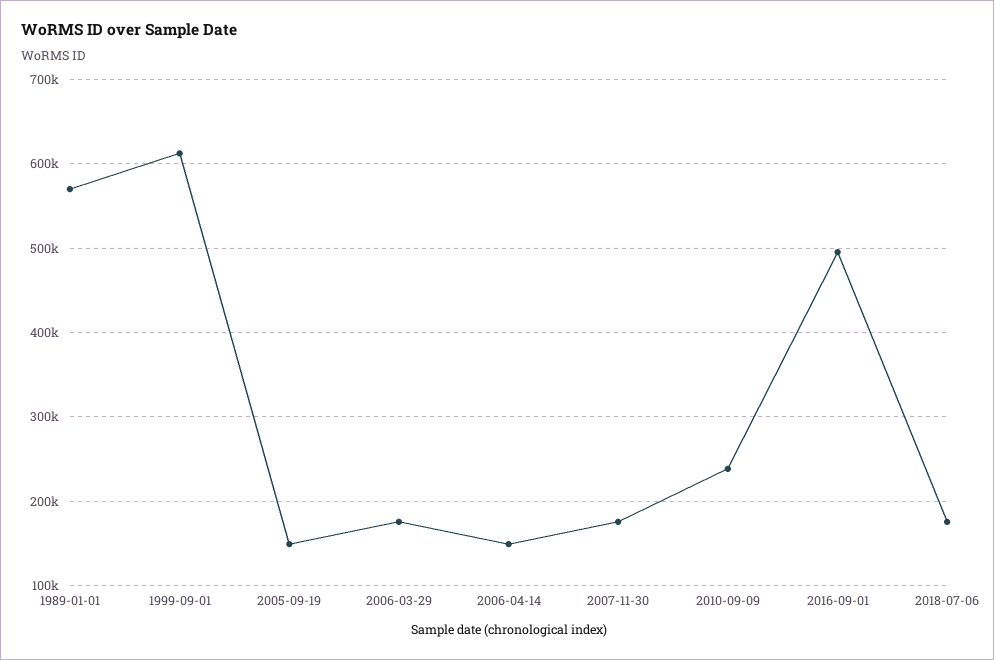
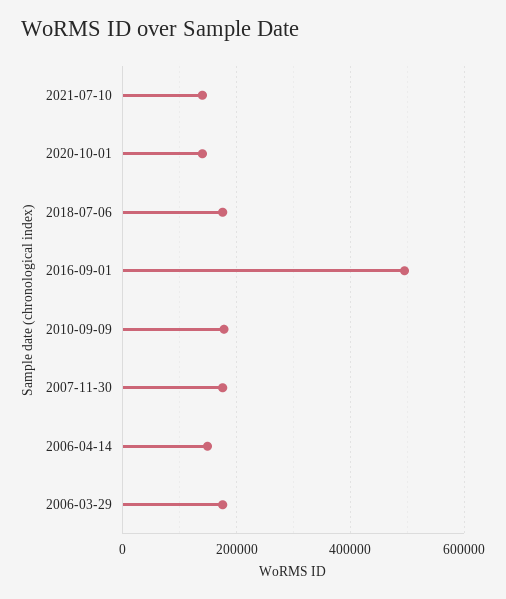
1989-01-01: 570000 -> none
1999-09-01: 610000 -> none
2005-09-19: 150000 -> none
2010-09-09: 240000 -> 180000
2021-07-10: none -> 140000
2020-10-01: none -> 140000

